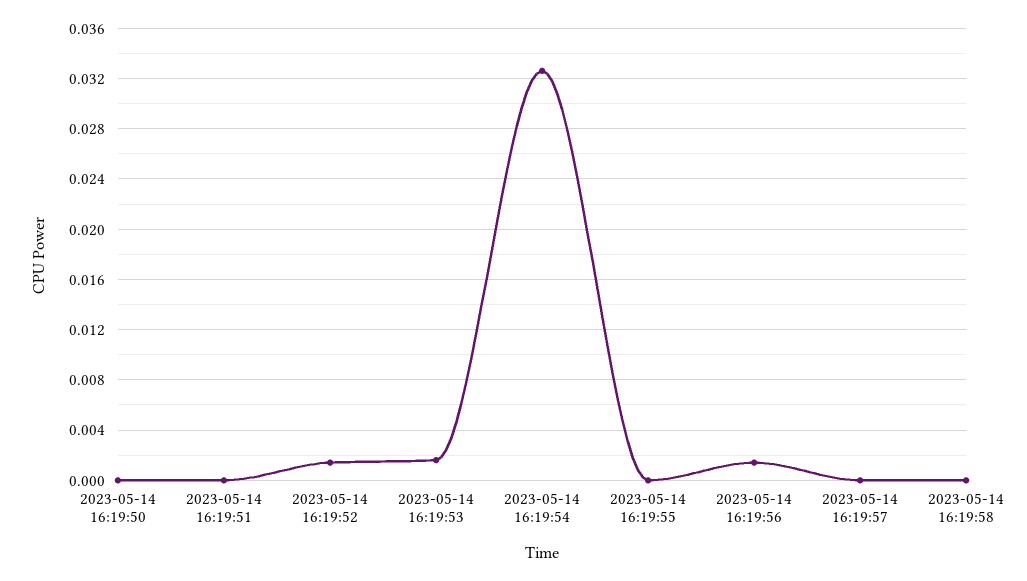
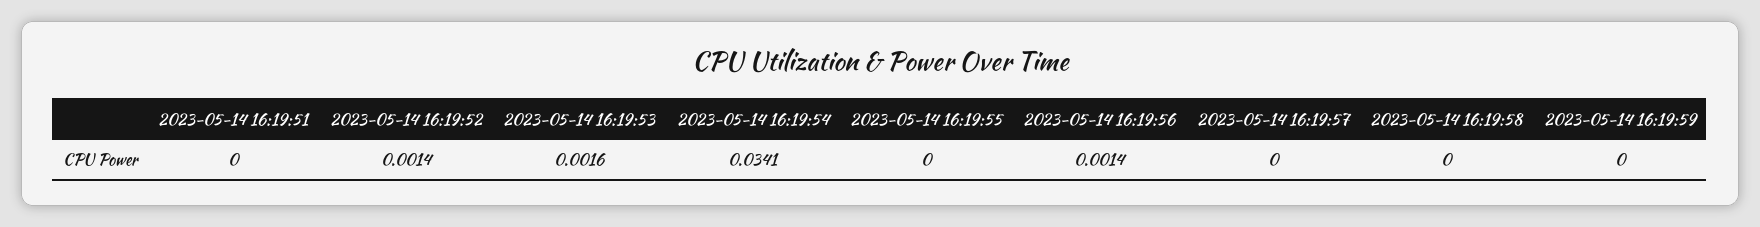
2023-05-14 16:19:50: 0 -> none
2023-05-14 16:19:54: 0.0325 -> 0.0341
2023-05-14 16:19:59: none -> 0

